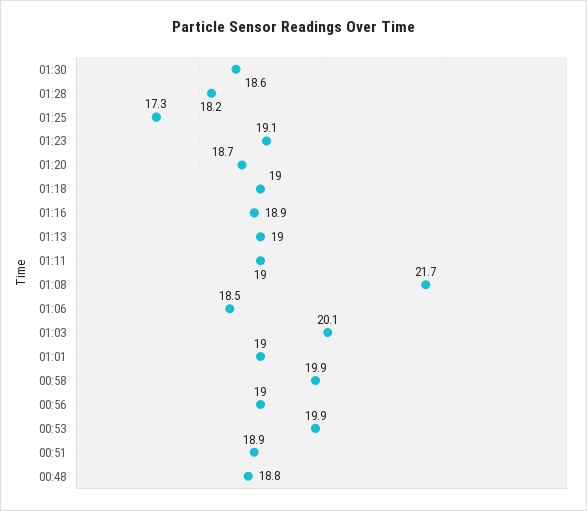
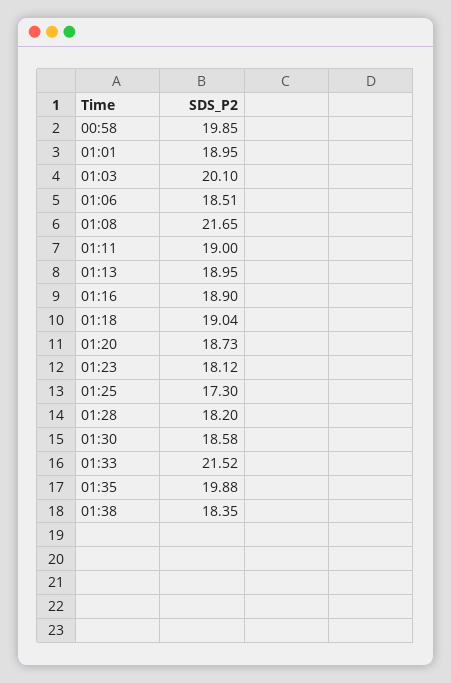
01:23: 19.1 -> 18.12
00:56: 19 -> none
00:53: 19.9 -> none
00:51: 18.9 -> none
00:48: 18.8 -> none
01:33: none -> 21.52
01:35: none -> 19.88
01:38: none -> 18.35

